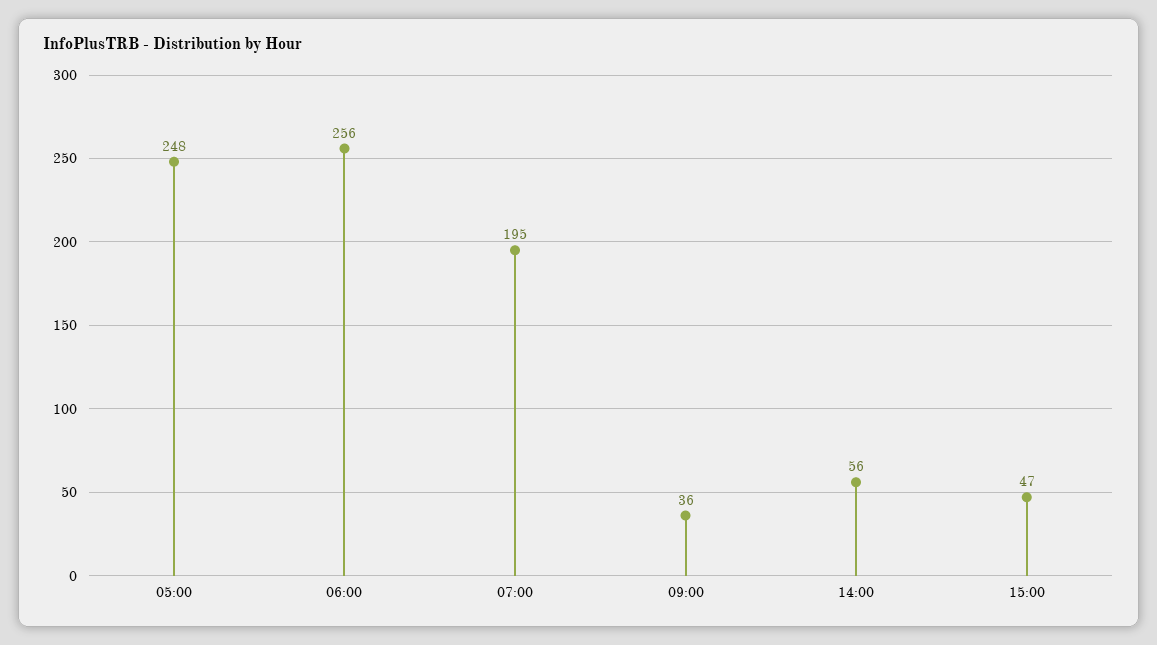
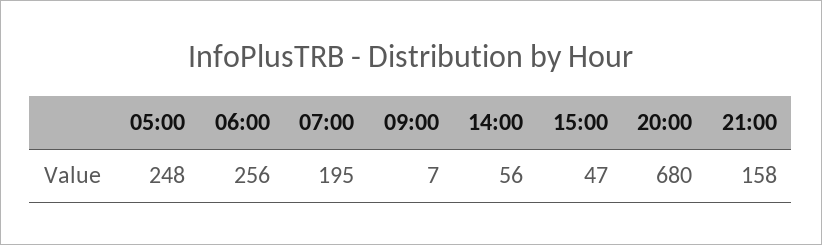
09:00: 36 -> 7
20:00: none -> 680
21:00: none -> 158

